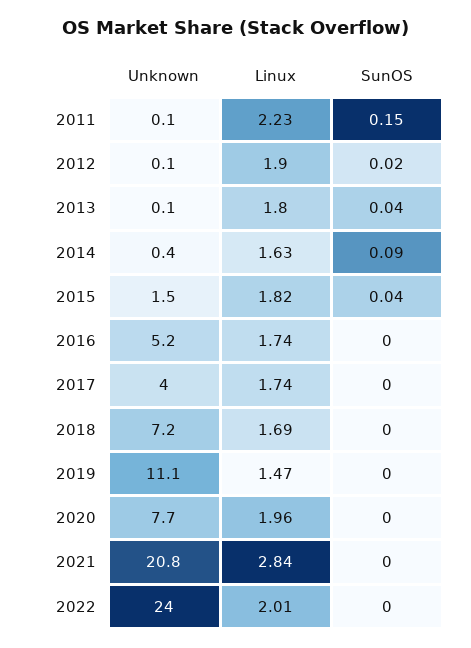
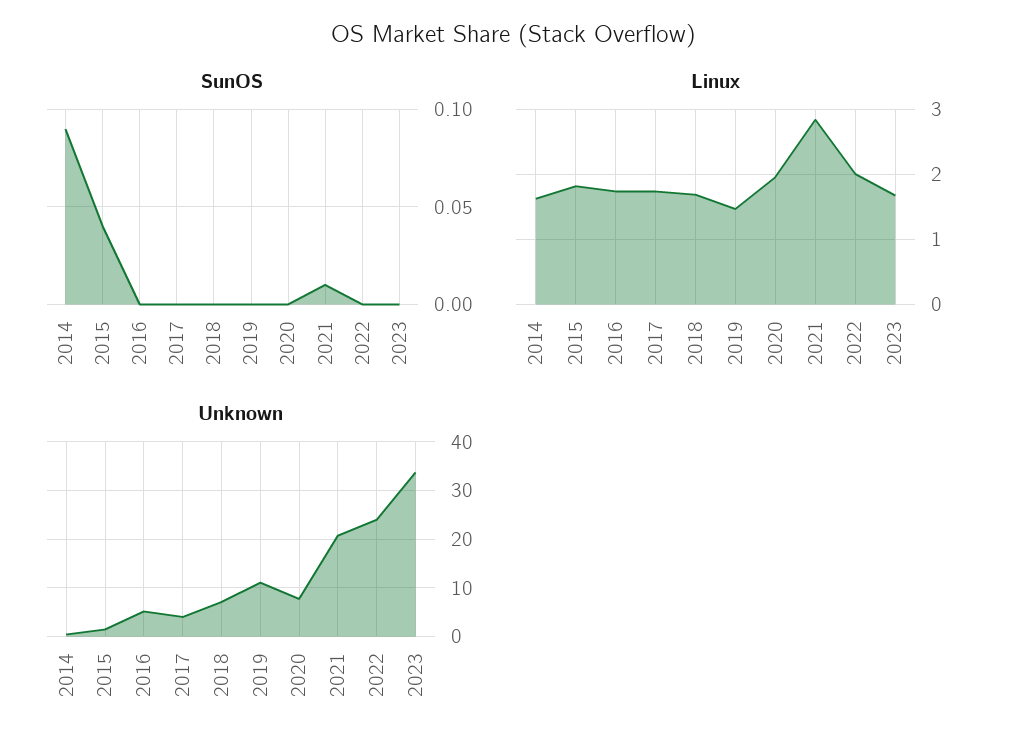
Unknown, 2011: 0.1 -> none
Linux, 2011: 2.23 -> none
SunOS, 2011: 0.15 -> none
Unknown, 2012: 0.1 -> none
Linux, 2012: 1.9 -> none
SunOS, 2012: 0.02 -> none
Unknown, 2013: 0.1 -> none
Linux, 2013: 1.8 -> none
SunOS, 2013: 0.04 -> none
SunOS, 2021: 0 -> 0.01
SunOS, 2023: none -> 0
Linux, 2023: none -> 1.7
Unknown, 2023: none -> 34

